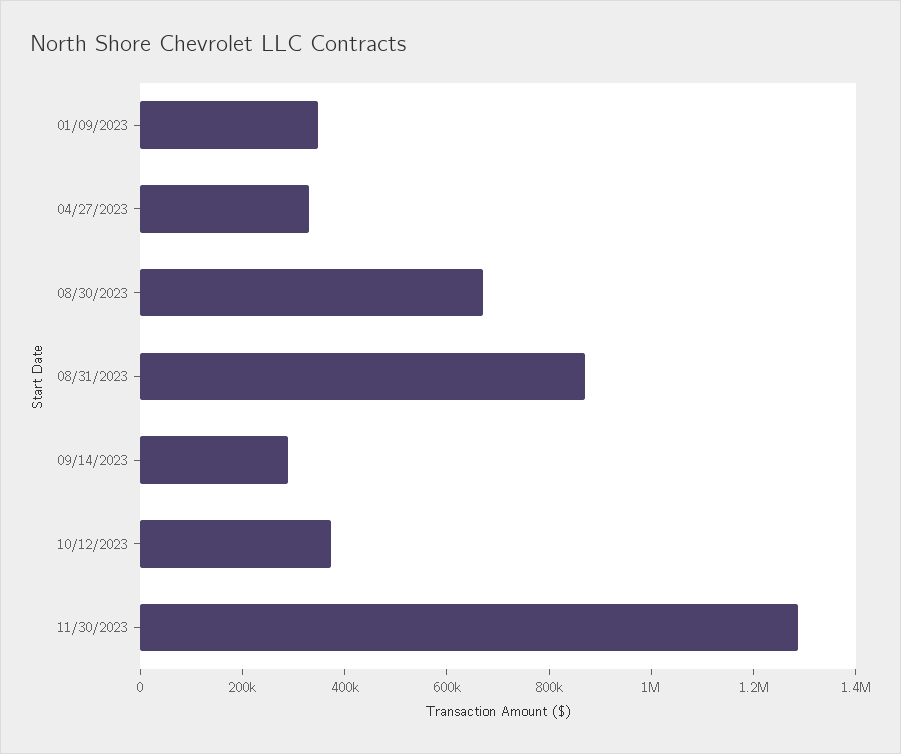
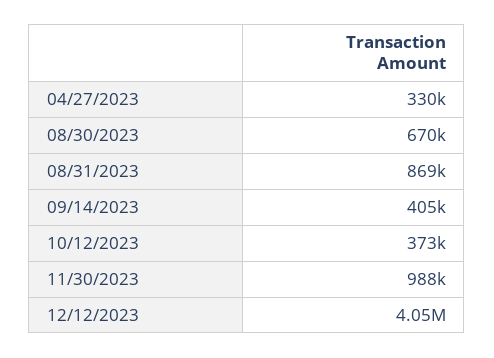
01/09/2023: 350000 -> none
09/14/2023: 300000 -> 405000
11/30/2023: 1300000 -> 988000
12/12/2023: none -> 4050000

